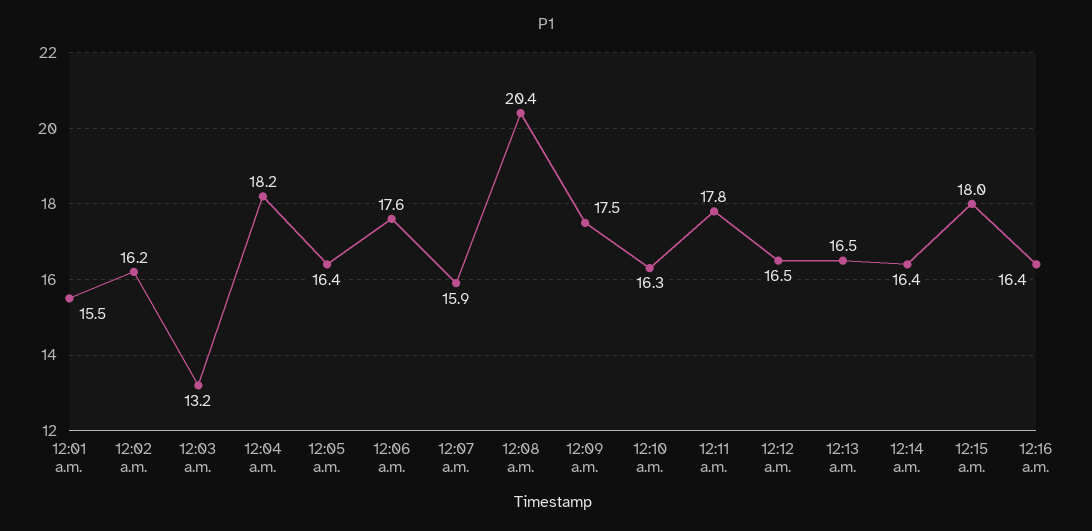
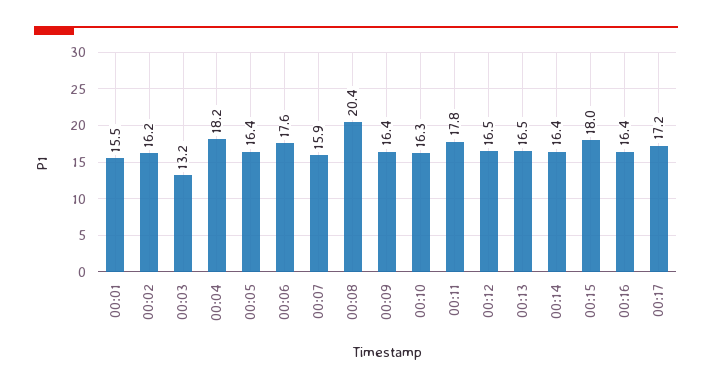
12:09 a.m.: 17.5 -> 16.4
00:17: none -> 17.2

